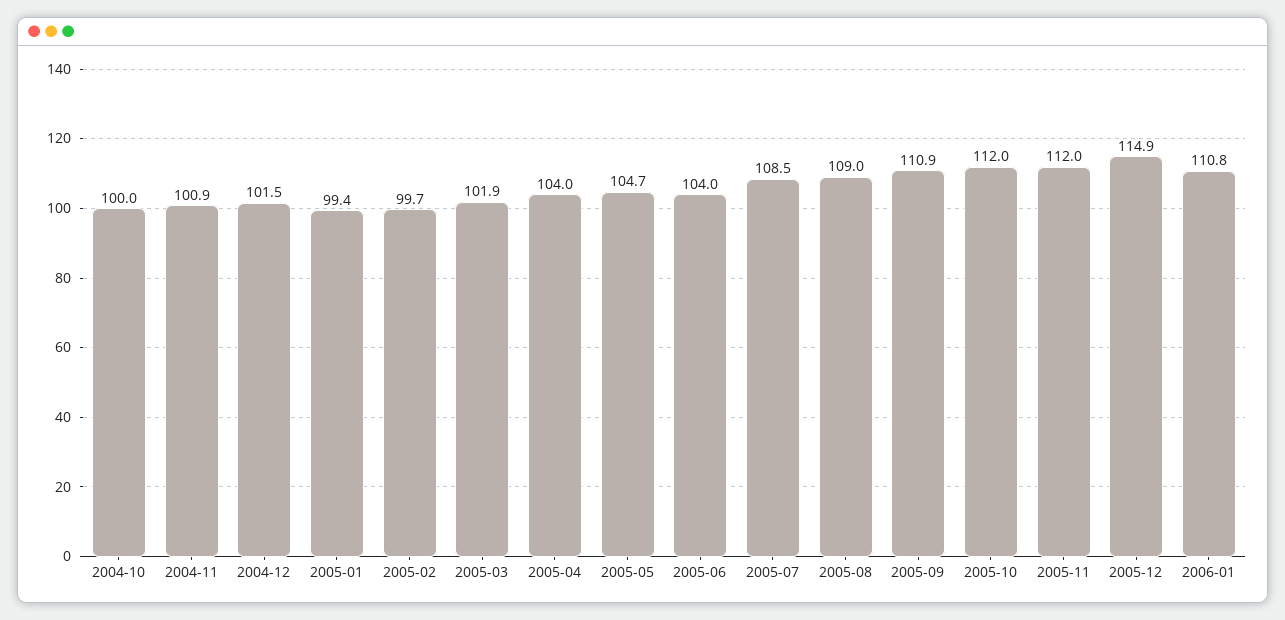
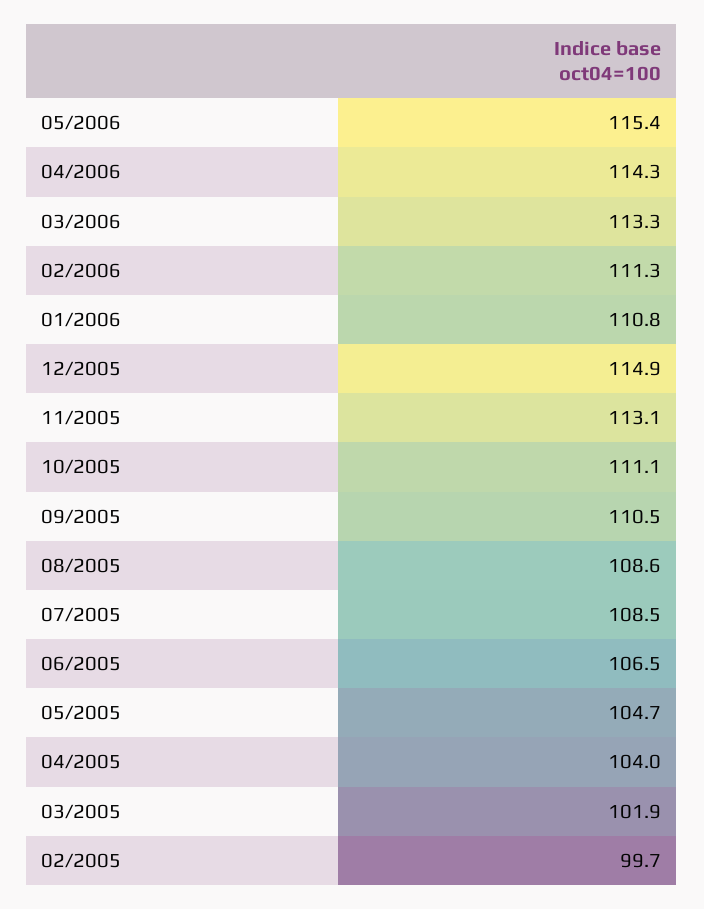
2004-10: 100 -> none
2004-11: 100.9 -> none
2004-12: 101.5 -> none
2005-01: 99.4 -> none
2005-06: 104 -> 106.5
2005-08: 109 -> 108.6
2005-09: 110.9 -> 110.5
2005-10: 112 -> 111.1
2005-11: 112 -> 113.1
05/2006: none -> 115.4
04/2006: none -> 114.3
03/2006: none -> 113.3
02/2006: none -> 111.3

